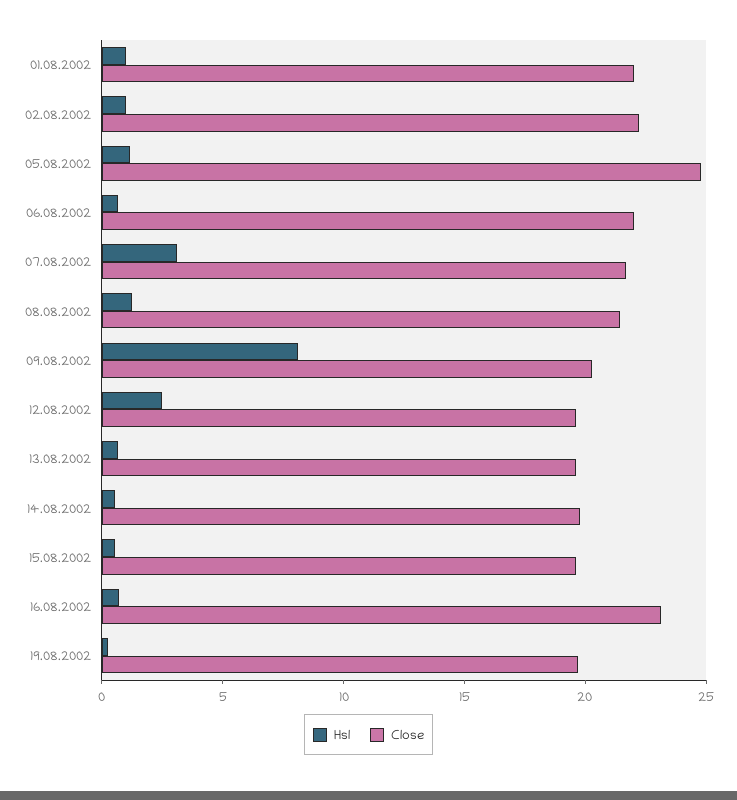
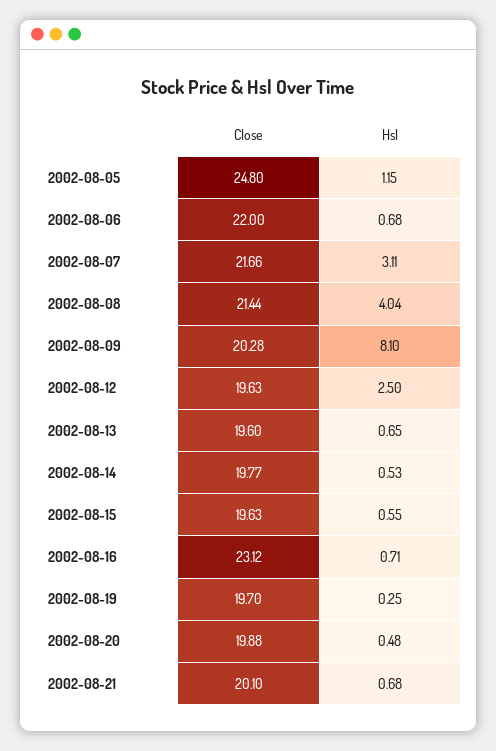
Hsl, 01.08.2002: 1 -> none
Close, 01.08.2002: 22 -> none
Hsl, 02.08.2002: 1 -> none
Close, 02.08.2002: 22 -> none
Hsl, 08.08.2002: 1 -> 4.04
Close, 2002-08-20: none -> 19.88
Hsl, 2002-08-20: none -> 0.48
Close, 2002-08-21: none -> 20.1
Hsl, 2002-08-21: none -> 0.68

